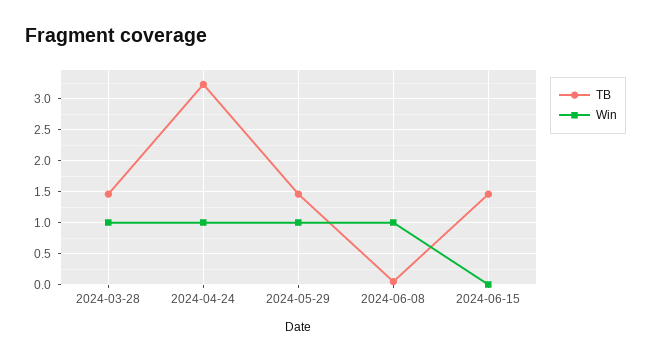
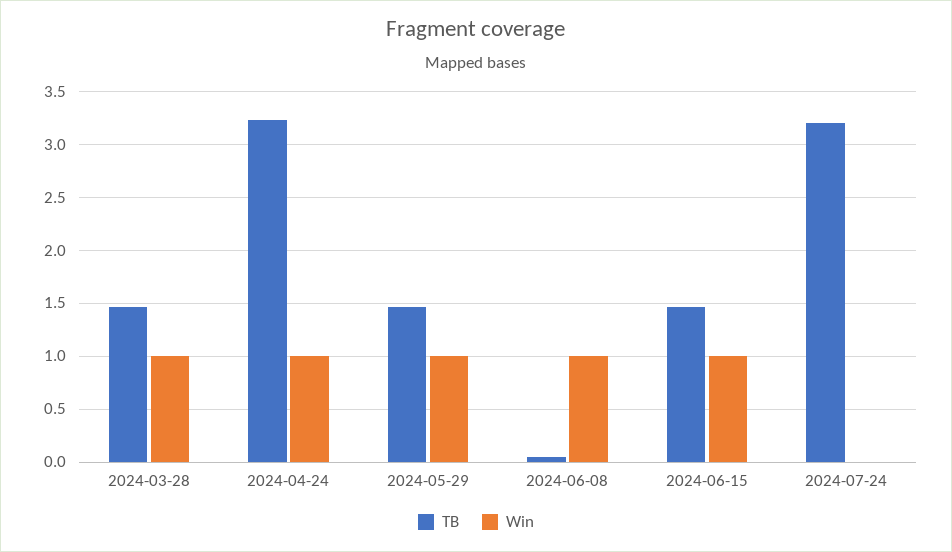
Win, 2024-06-15: 0 -> 1
TB, 2024-07-24: none -> 3.2
Win, 2024-07-24: none -> 0

